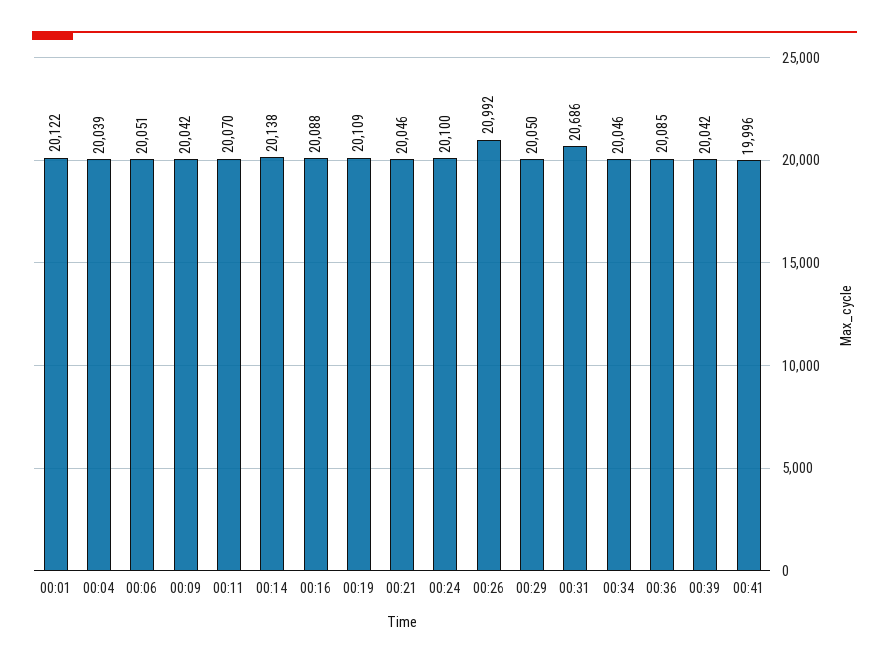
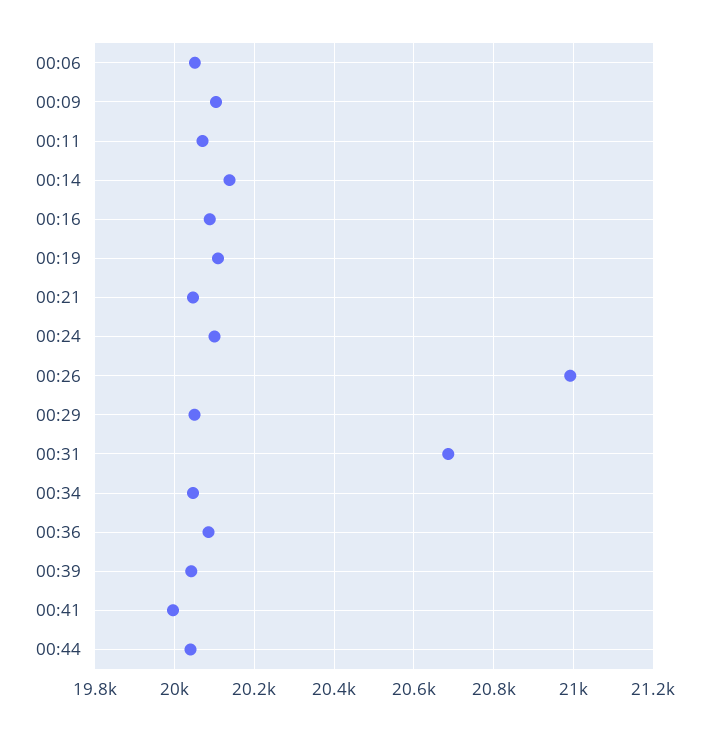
00:01: 20122 -> none
00:04: 20039 -> none
00:09: 20042 -> 20100
00:44: none -> 20040

